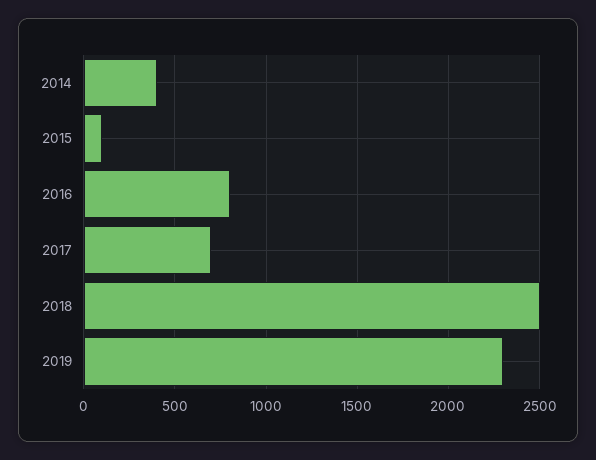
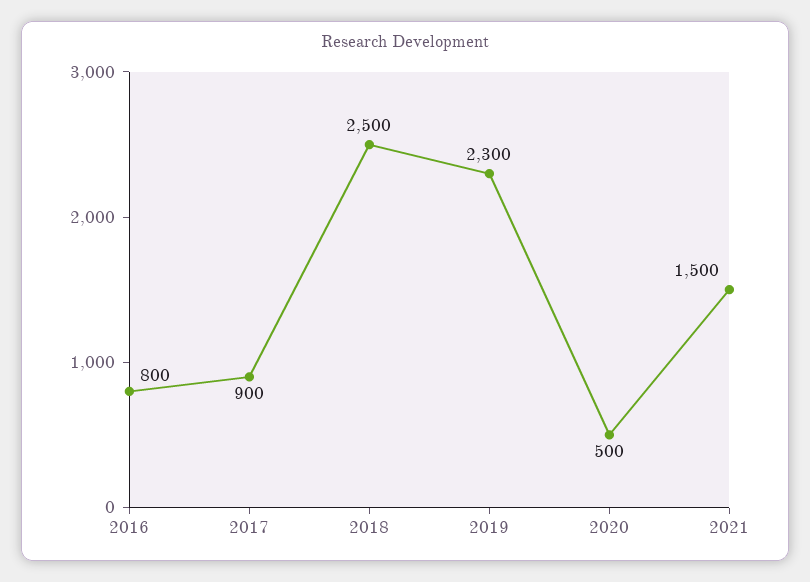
2014: 400 -> none
2015: 100 -> none
2017: 700 -> 900
2020: none -> 500
2021: none -> 1500

